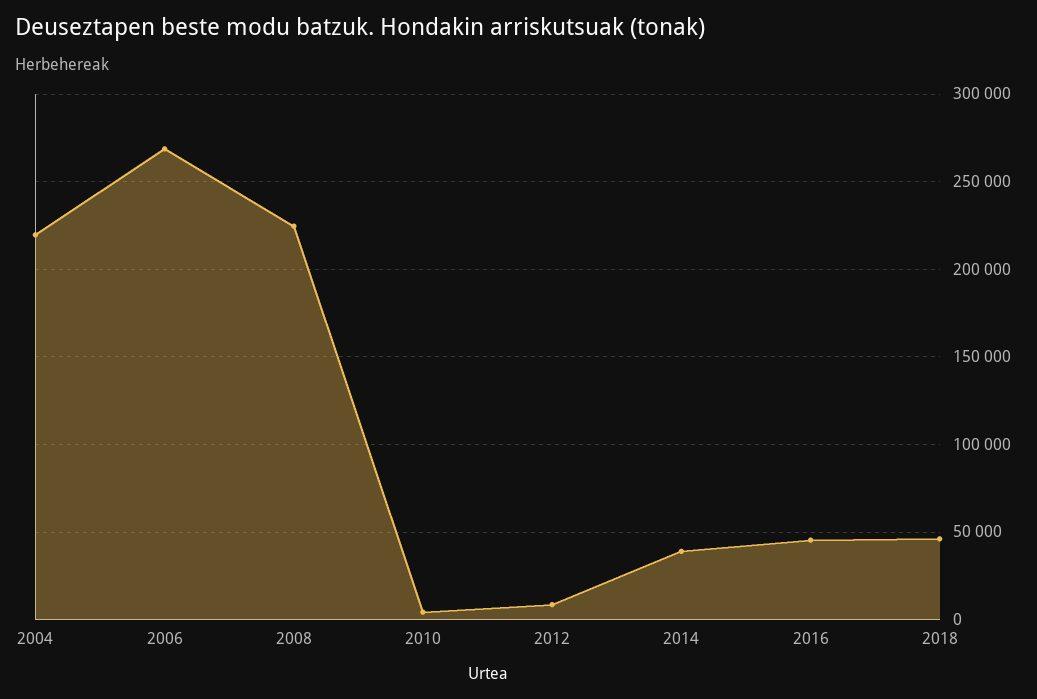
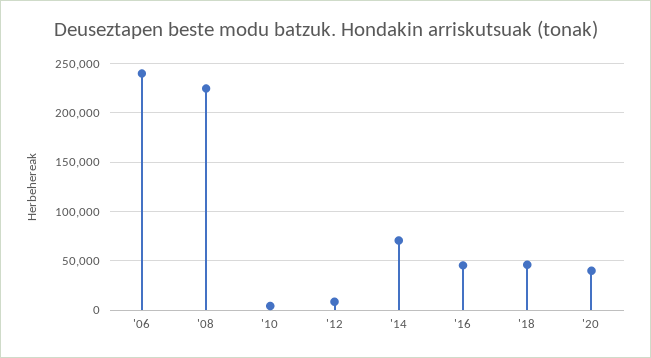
2004: 220000 -> none
2006: 270000 -> 240000
2014: 40000 -> 70000
'20: none -> 40000

